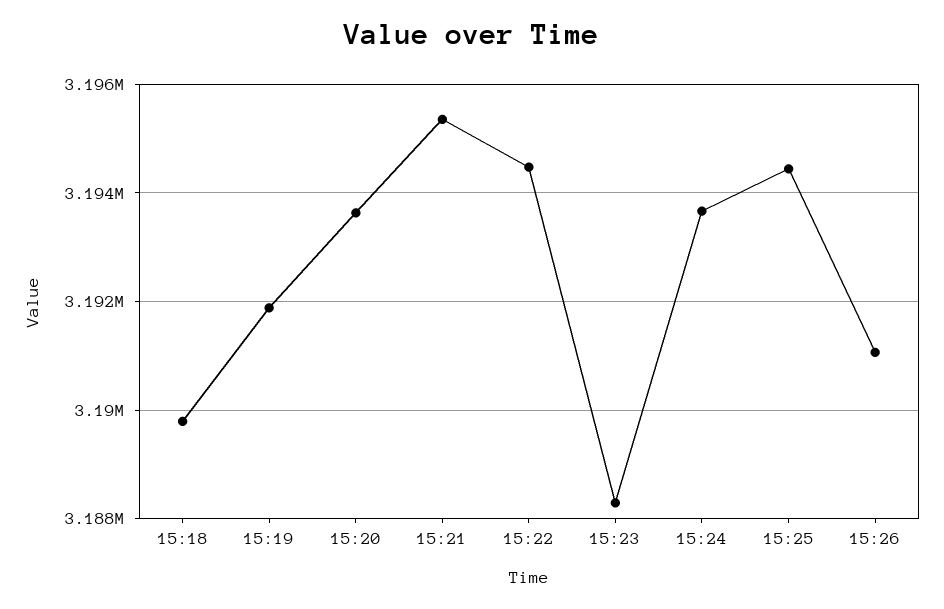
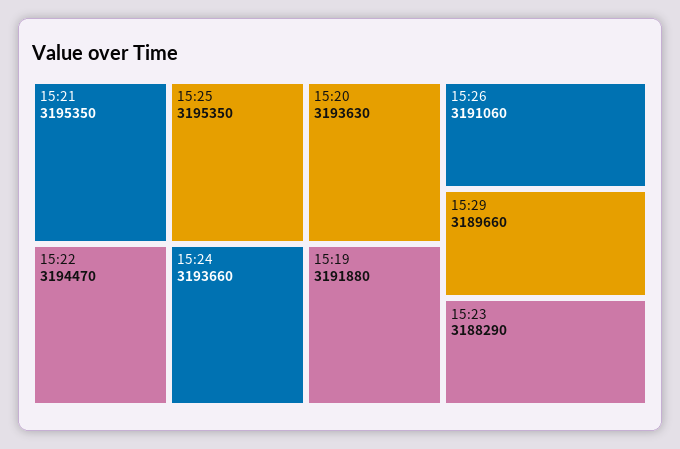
15:18: 3189800 -> none
15:25: 3194400 -> 3195350
15:29: none -> 3189660

